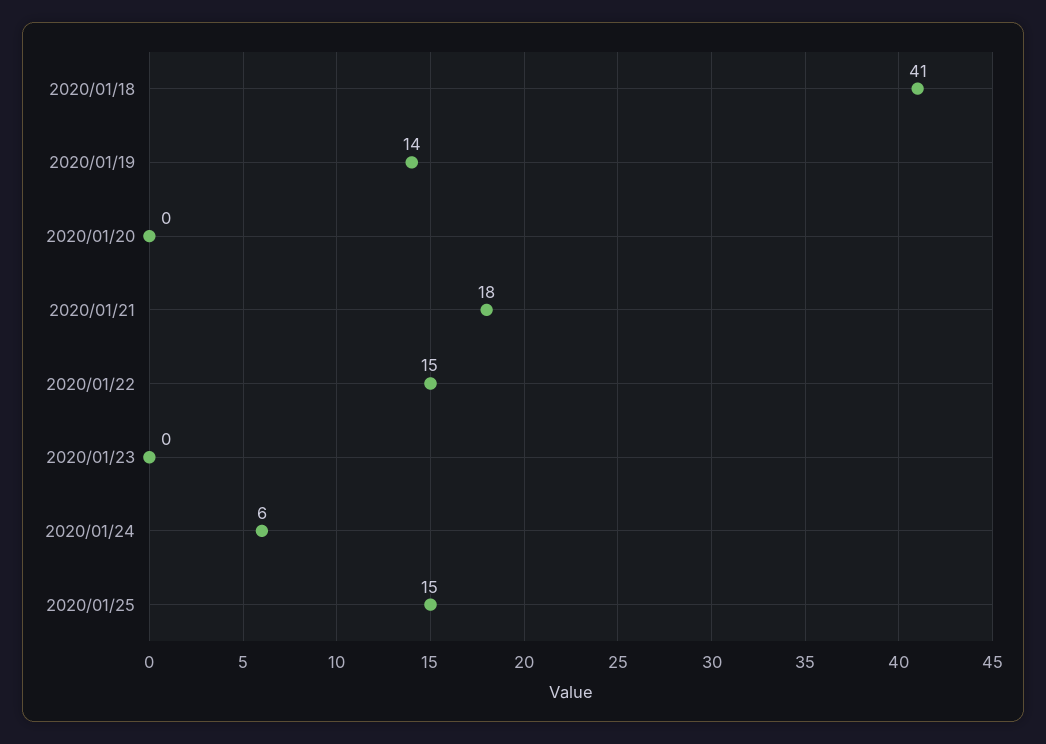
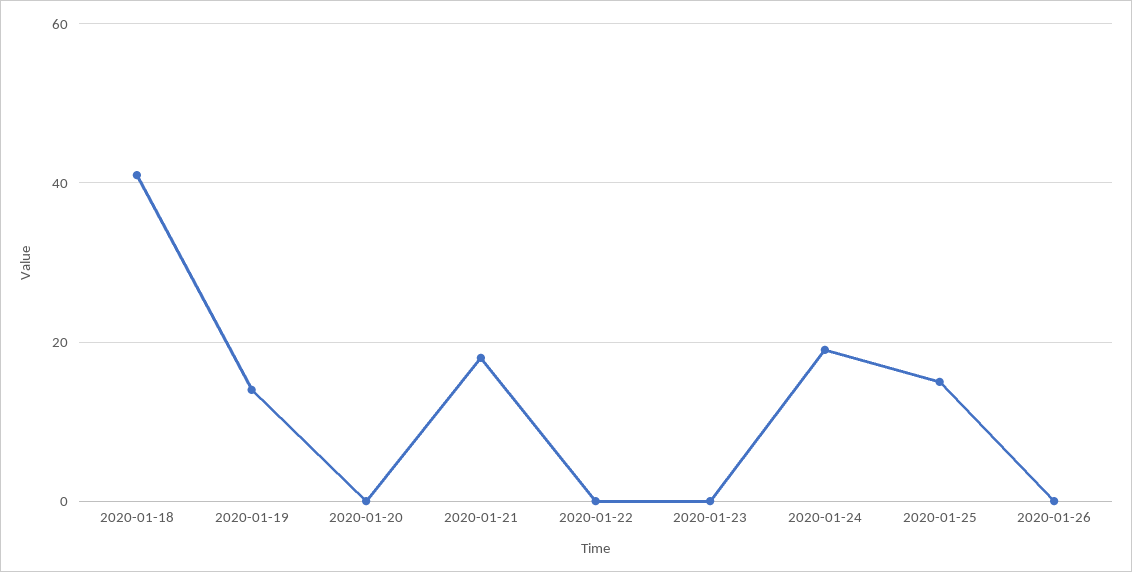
2020/01/22: 15 -> 0
2020/01/24: 6 -> 20
2020-01-26: none -> 0

